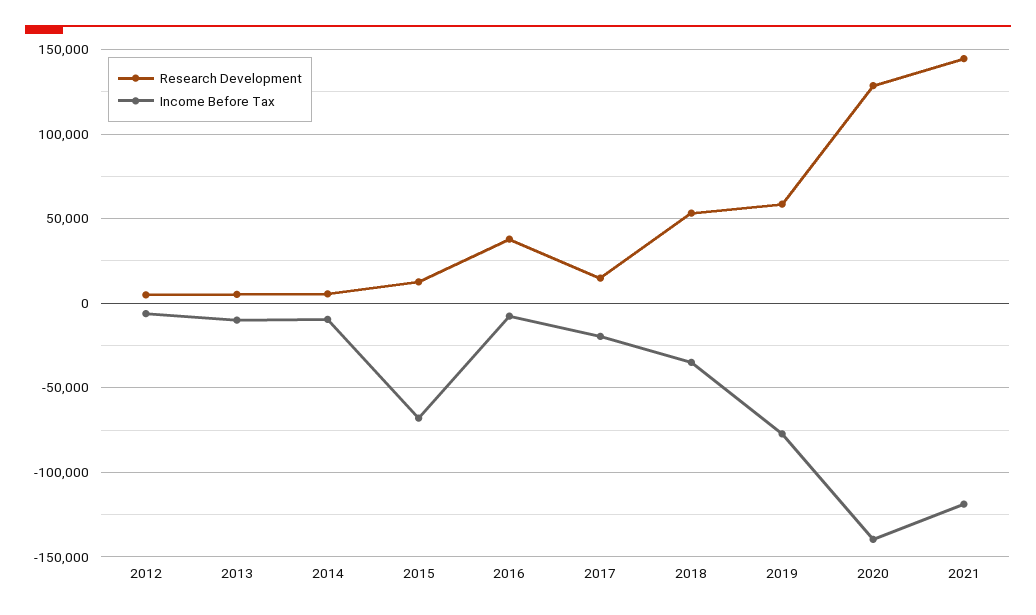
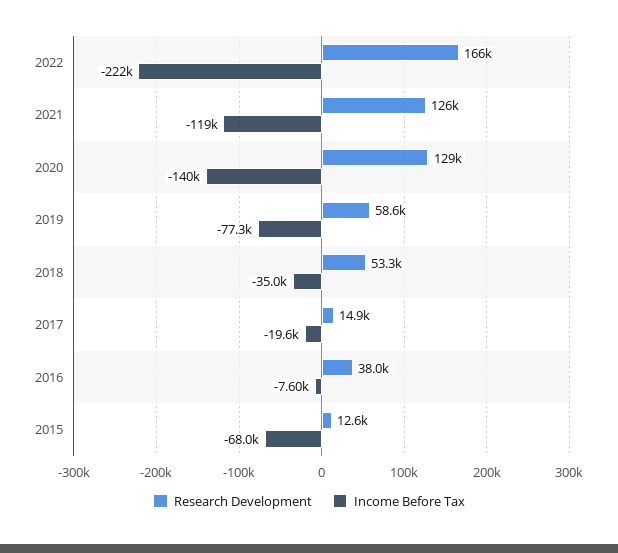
Research Development, 2012: 5000 -> none
Income Before Tax, 2012: -5000 -> none
Research Development, 2013: 5000 -> none
Income Before Tax, 2013: -10000 -> none
Research Development, 2014: 5000 -> none
Income Before Tax, 2014: -10000 -> none
Research Development, 2021: 145000 -> 126000
Research Development, 2022: none -> 166000
Income Before Tax, 2022: none -> -222000

